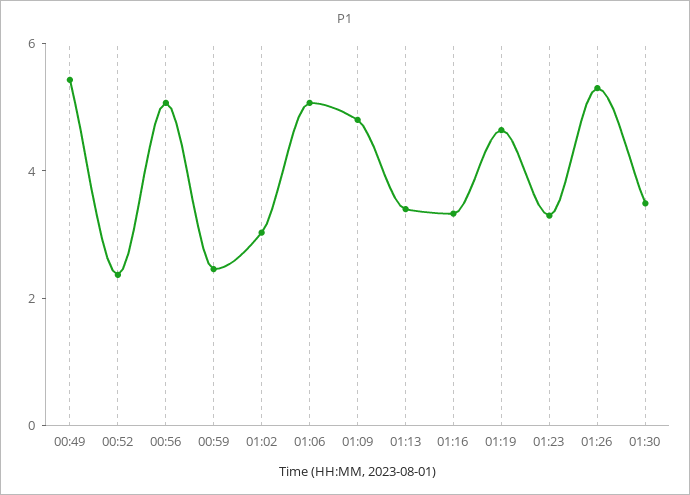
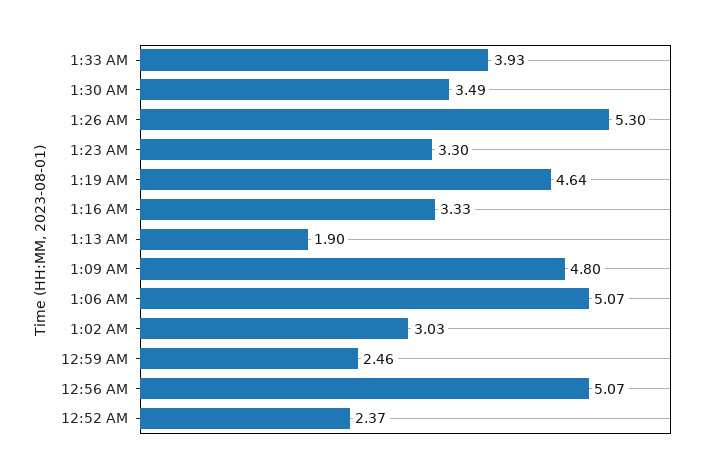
00:49: 5.5 -> none
01:13: 3.5 -> 1.9
1:33 AM: none -> 3.93

